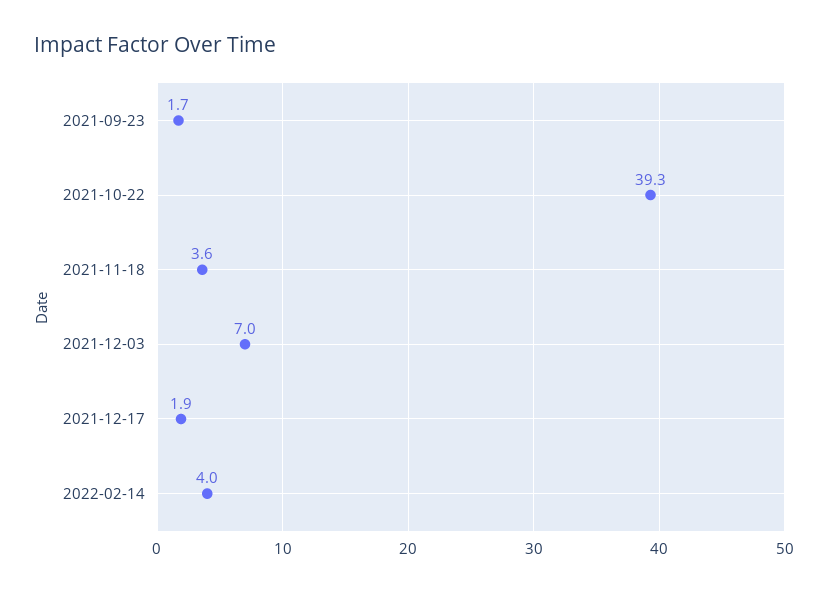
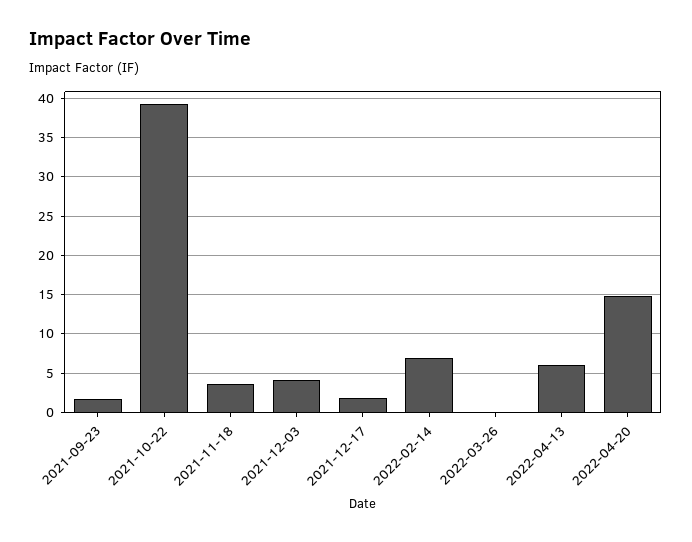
2021-12-03: 7 -> 4
2022-02-14: 4 -> 7
2022-03-26: none -> 0
2022-04-13: none -> 6
2022-04-20: none -> 15

